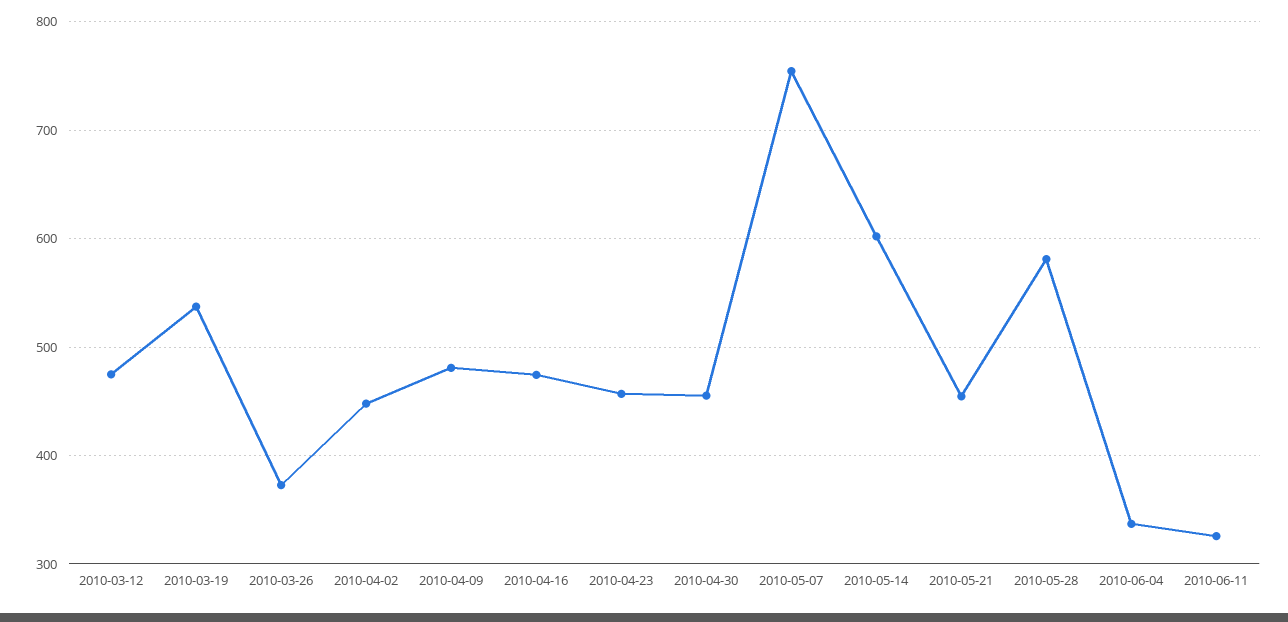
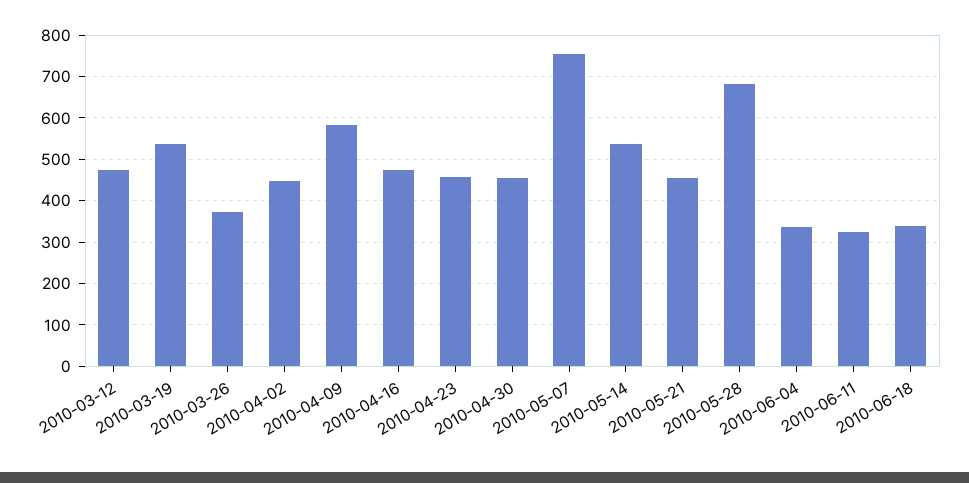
2010-04-09: 480 -> 580
2010-05-14: 600 -> 540
2010-05-28: 580 -> 680
2010-06-18: none -> 340

